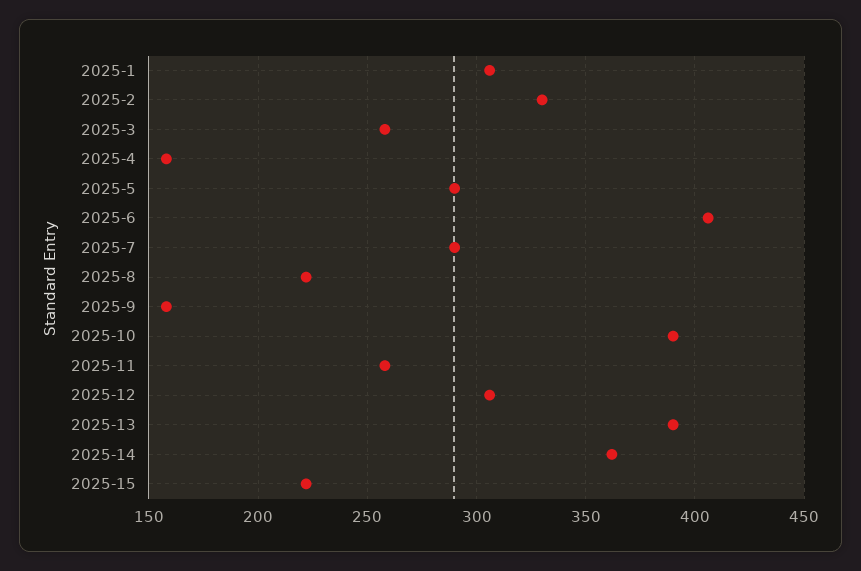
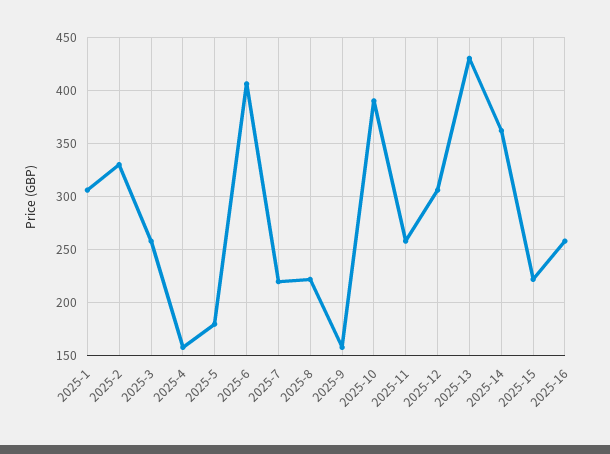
2025-5: 290 -> 180
2025-7: 290 -> 220
2025-13: 390 -> 430
2025-16: none -> 260

